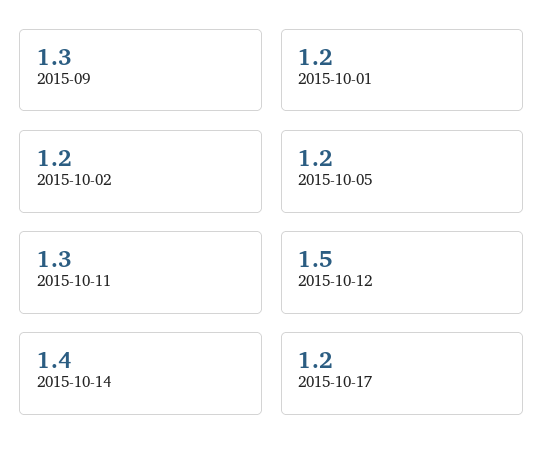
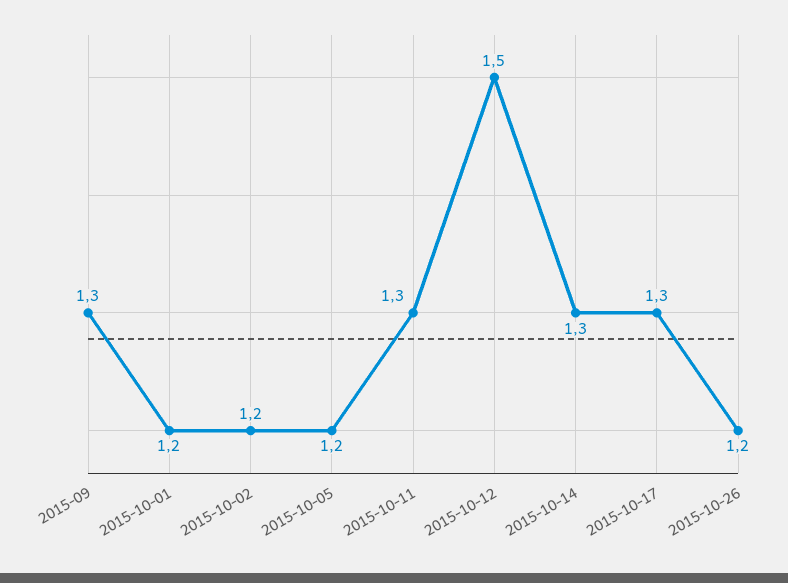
2015-10-14: 1.4 -> 1.3
2015-10-17: 1.2 -> 1.3
2015-10-26: none -> 1.2

